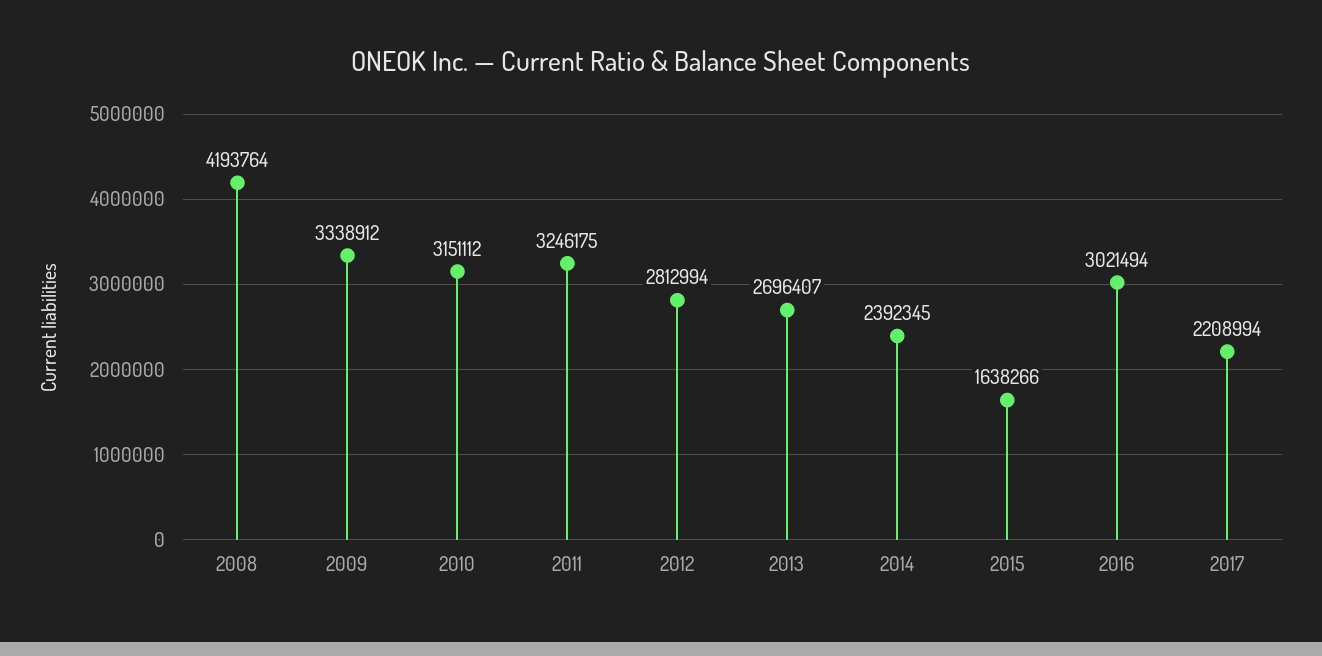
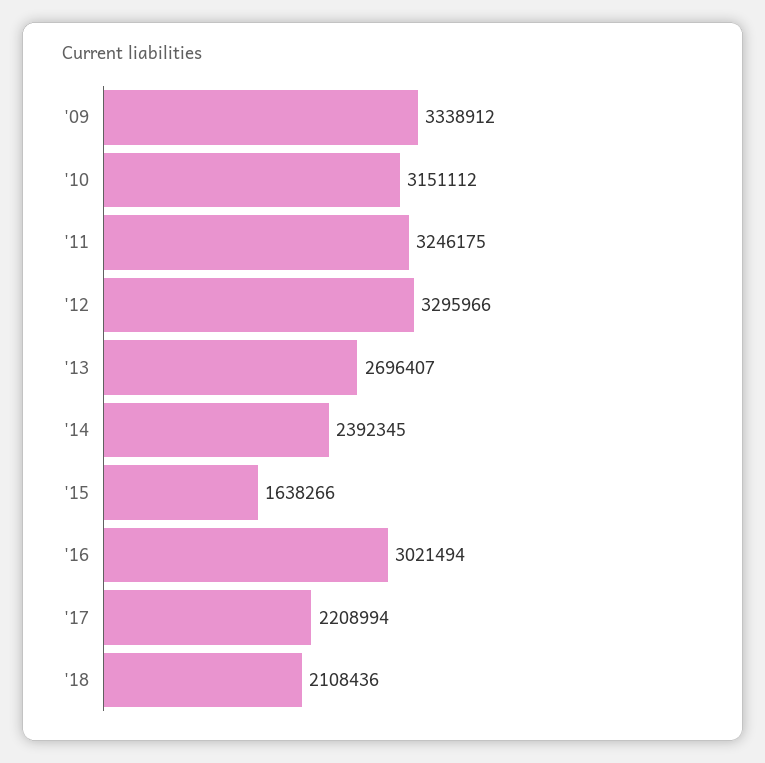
2008: 4193764 -> none
2012: 2812994 -> 3295966
'18: none -> 2108436

